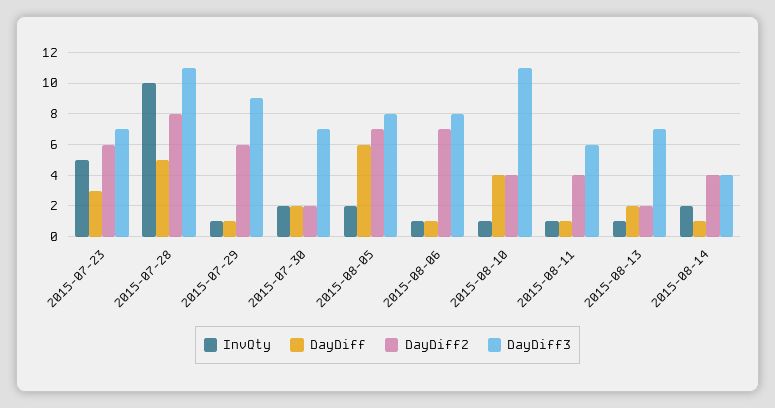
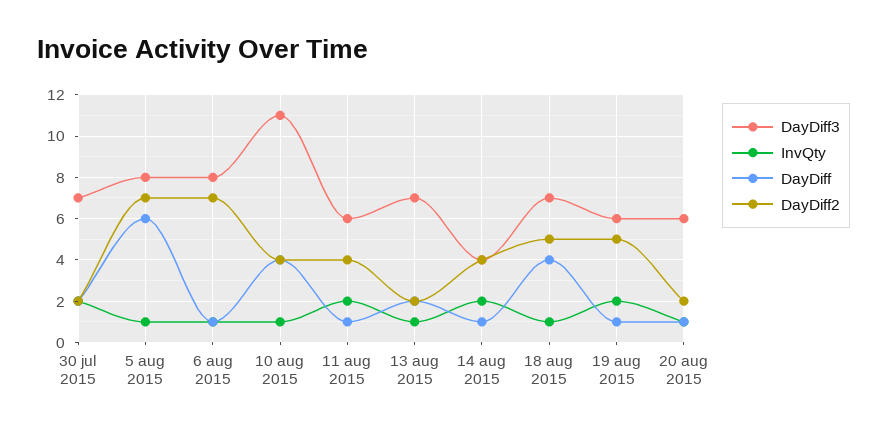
InvQty, 2015-07-23: 5 -> none
DayDiff, 2015-07-23: 3 -> none
DayDiff2, 2015-07-23: 6 -> none
DayDiff3, 2015-07-23: 7 -> none
InvQty, 2015-07-28: 10 -> none
DayDiff, 2015-07-28: 5 -> none
DayDiff2, 2015-07-28: 8 -> none
DayDiff3, 2015-07-28: 11 -> none
InvQty, 2015-07-29: 1 -> none
DayDiff, 2015-07-29: 1 -> none
DayDiff2, 2015-07-29: 6 -> none
DayDiff3, 2015-07-29: 9 -> none
InvQty, 2015-08-05: 2 -> 1
InvQty, 2015-08-11: 1 -> 2
DayDiff3, 18 aug 2015: none -> 7
InvQty, 18 aug 2015: none -> 1
DayDiff, 18 aug 2015: none -> 4
DayDiff2, 18 aug 2015: none -> 5
DayDiff3, 19 aug 2015: none -> 6
InvQty, 19 aug 2015: none -> 2
DayDiff, 19 aug 2015: none -> 1
DayDiff2, 19 aug 2015: none -> 5
DayDiff3, 20 aug 2015: none -> 6
InvQty, 20 aug 2015: none -> 1
DayDiff, 20 aug 2015: none -> 1
DayDiff2, 20 aug 2015: none -> 2

